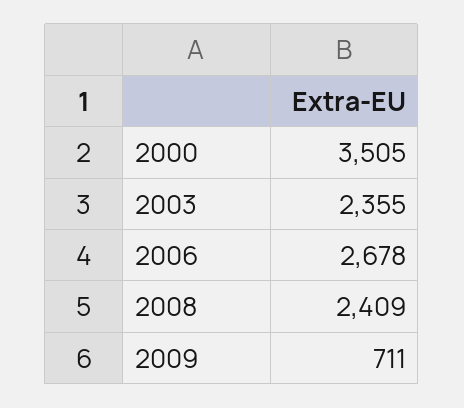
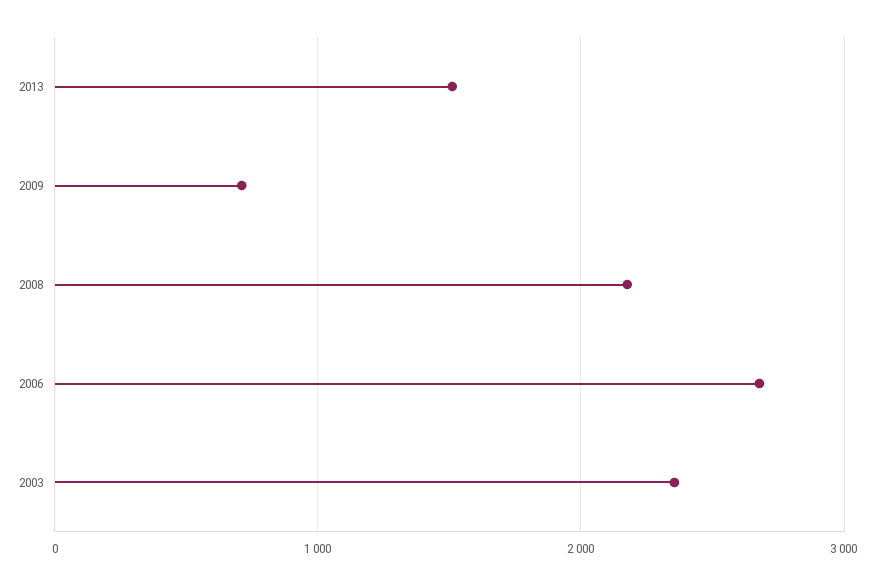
2000: 3505 -> none
2008: 2409 -> 2200
2013: none -> 1500

